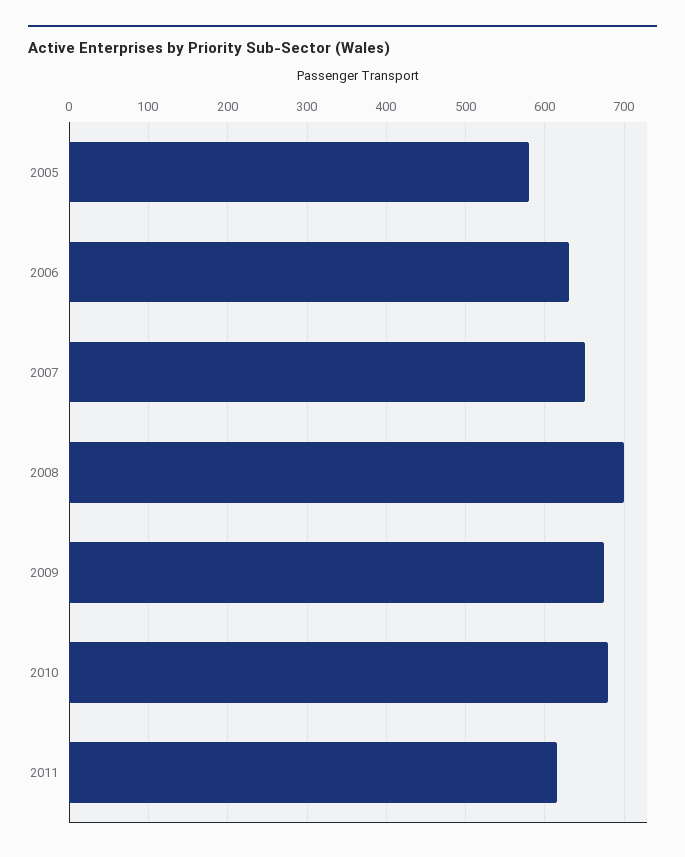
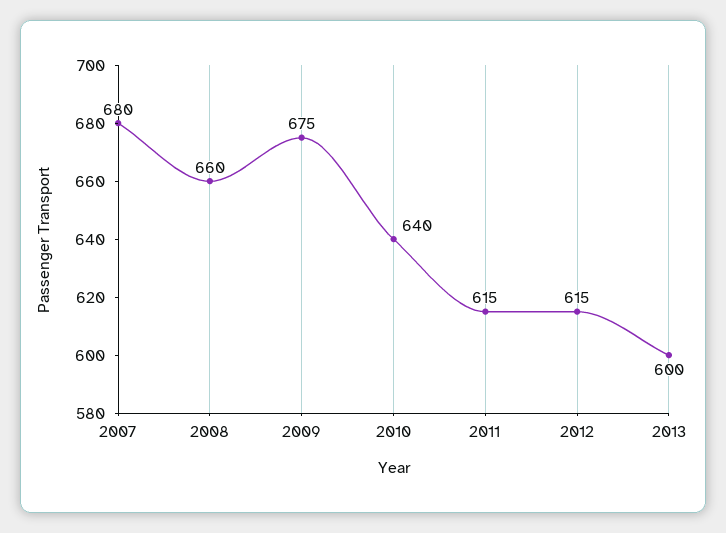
2005: 580 -> none
2006: 630 -> none
2007: 650 -> 680
2008: 700 -> 660
2010: 680 -> 640
2012: none -> 615
2013: none -> 600

